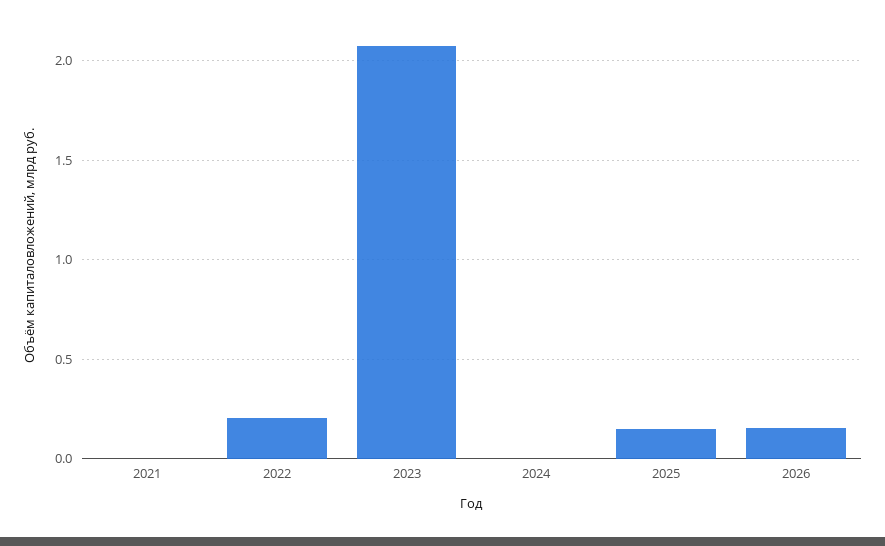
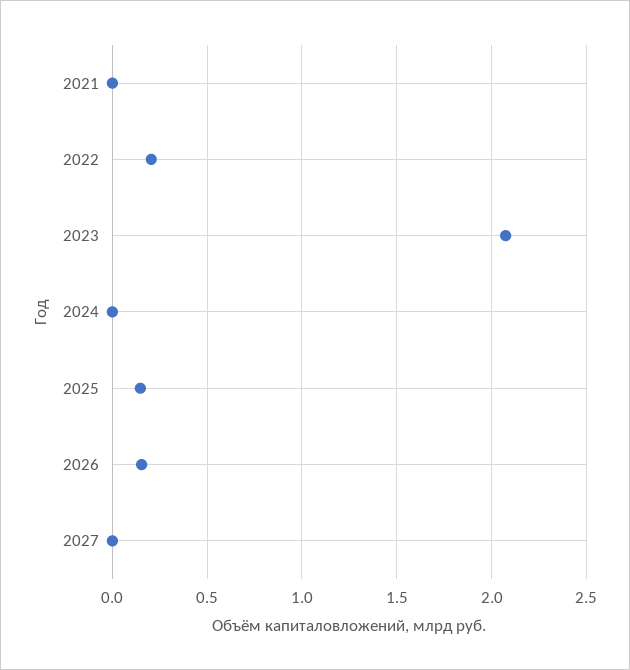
2027: none -> 0

